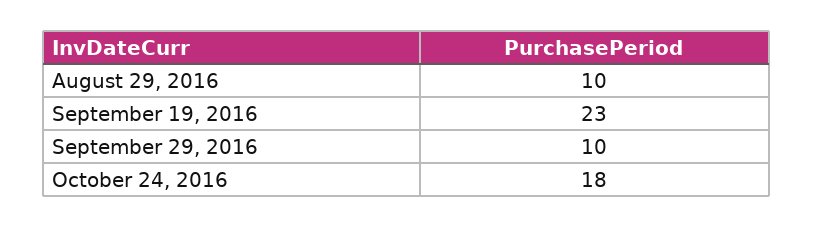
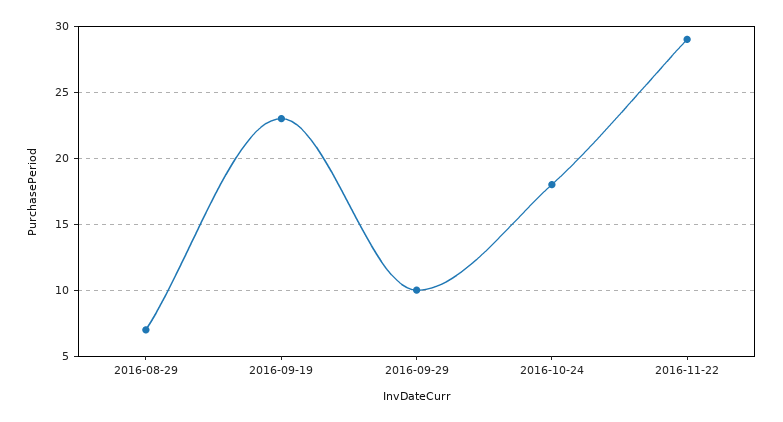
August 29, 2016: 10 -> 7
2016-11-22: none -> 29

